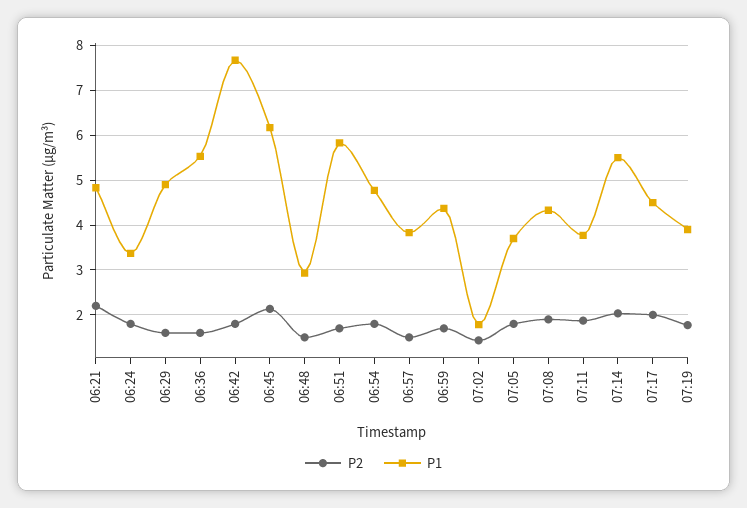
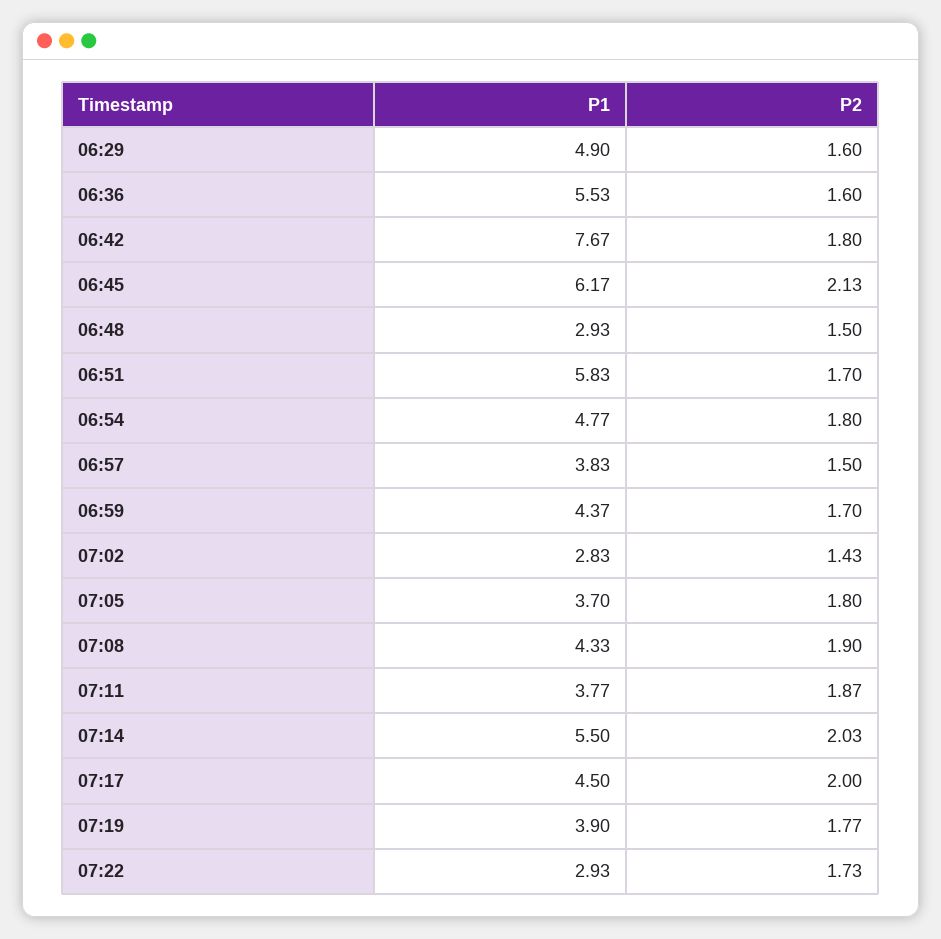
P2, 06:21: 2.2 -> none
P1, 06:21: 4.8 -> none
P2, 06:24: 1.8 -> none
P1, 06:24: 3.4 -> none
P1, 07:02: 1.8 -> 2.83
P1, 07:22: none -> 2.93
P2, 07:22: none -> 1.73

